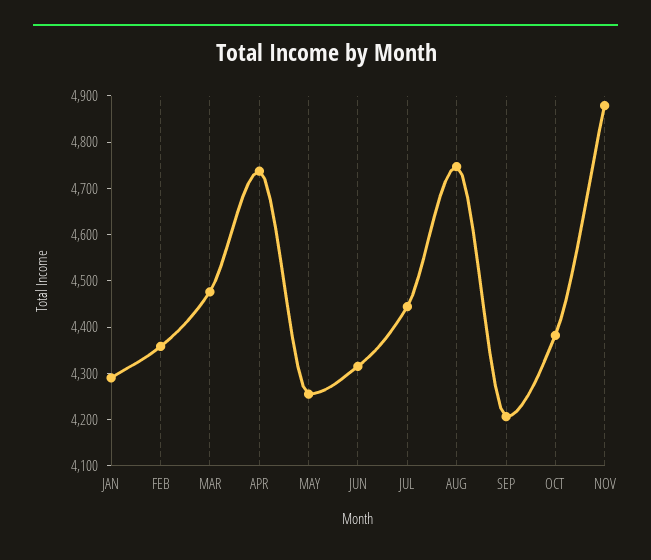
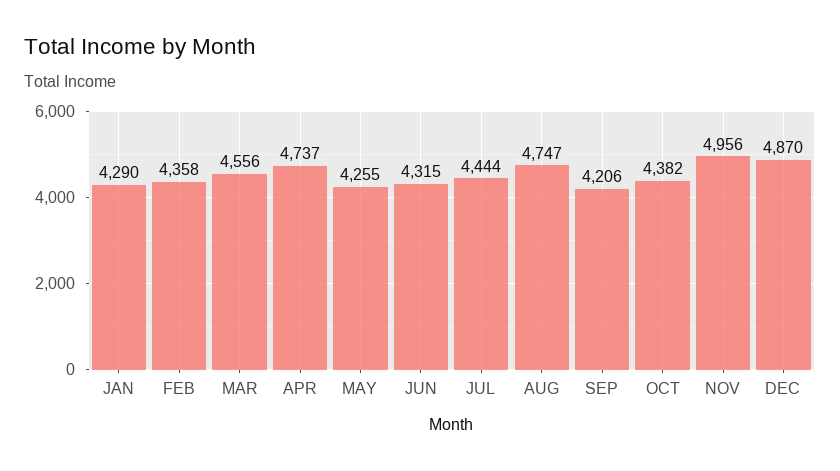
MAR: 4480 -> 4556
NOV: 4880 -> 4956
DEC: none -> 4870

